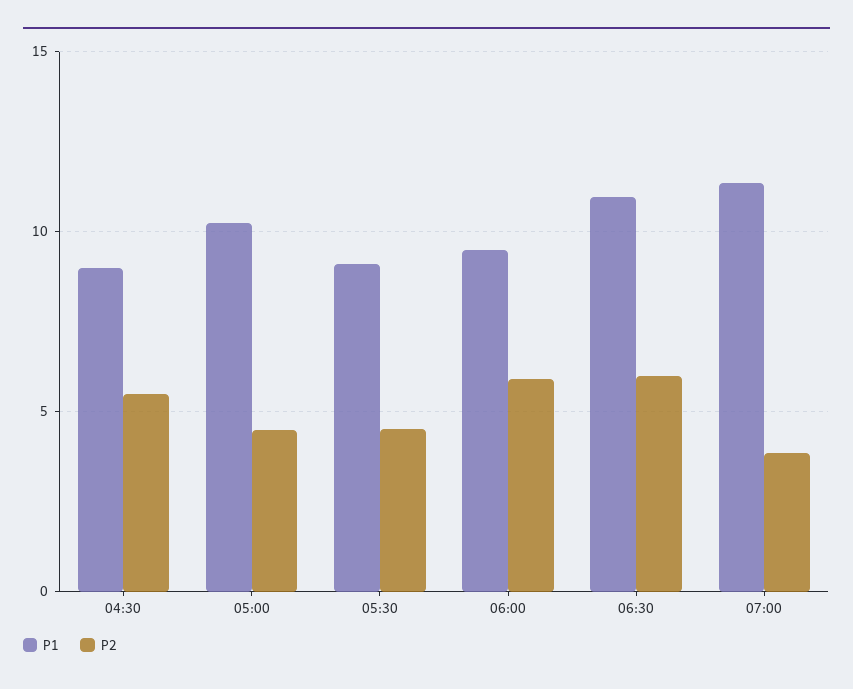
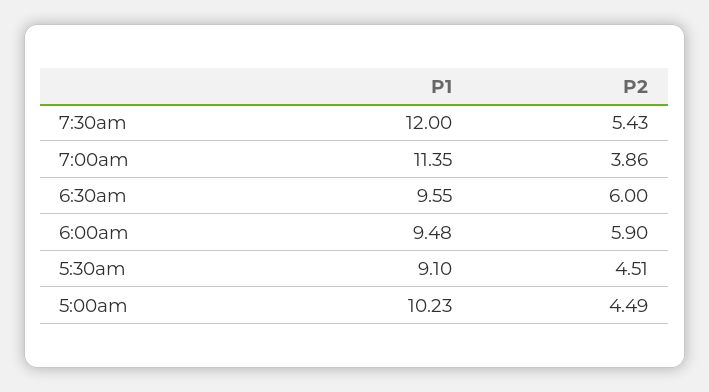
P1, 04:30: 9 -> none
P2, 04:30: 5.5 -> none
P1, 06:30: 11 -> 9.55
P1, 7:30am: none -> 12
P2, 7:30am: none -> 5.43

